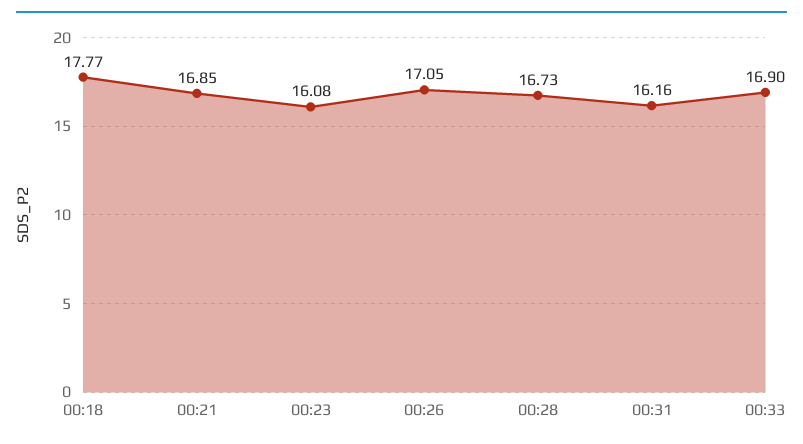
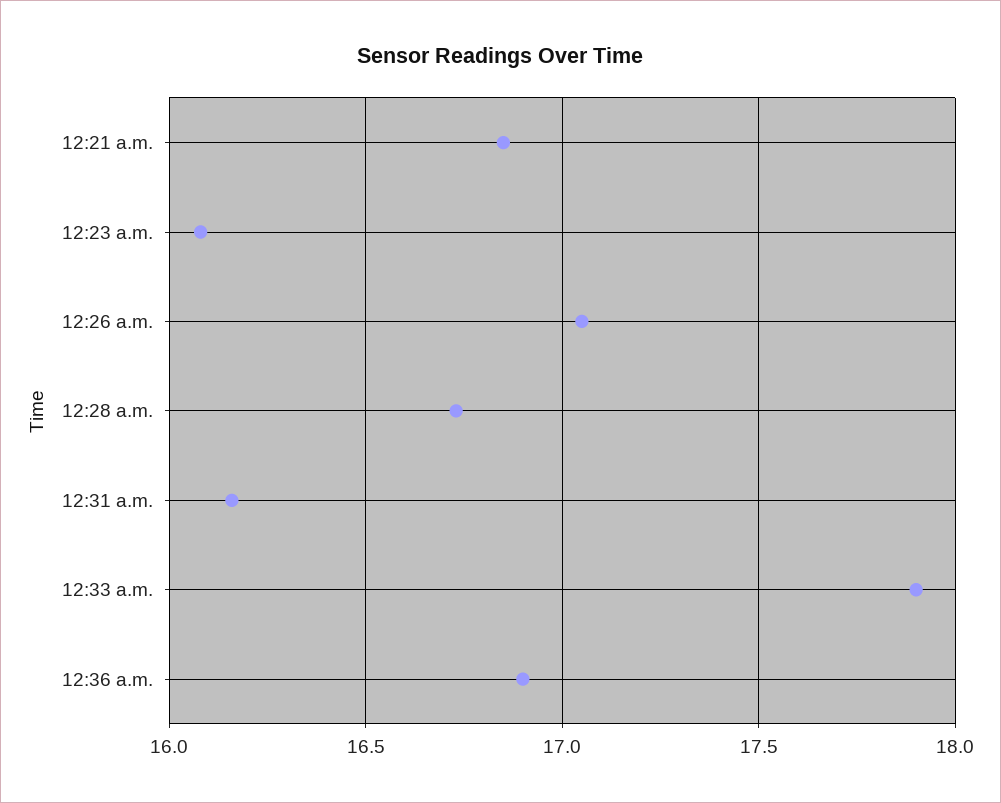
00:18: 17.77 -> none
00:33: 16.9 -> 17.9
12:36 a.m.: none -> 16.9

